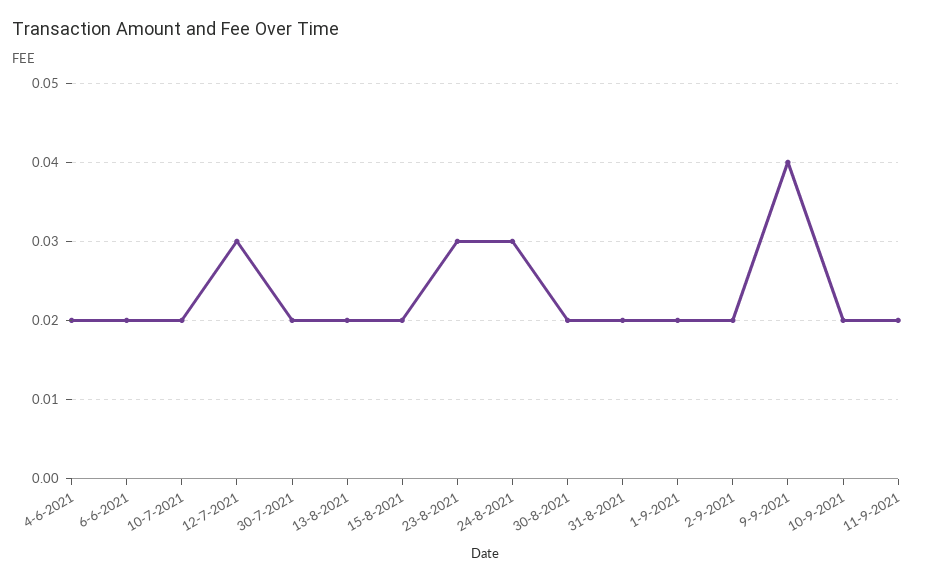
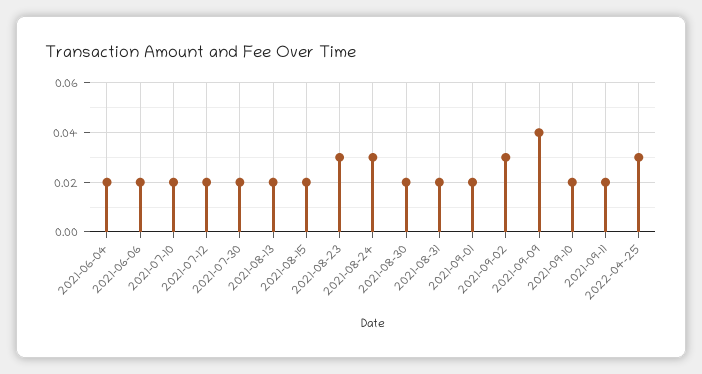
12-7-2021: 0.03 -> 0.02
2-9-2021: 0.02 -> 0.03
2022-04-25: none -> 0.03

